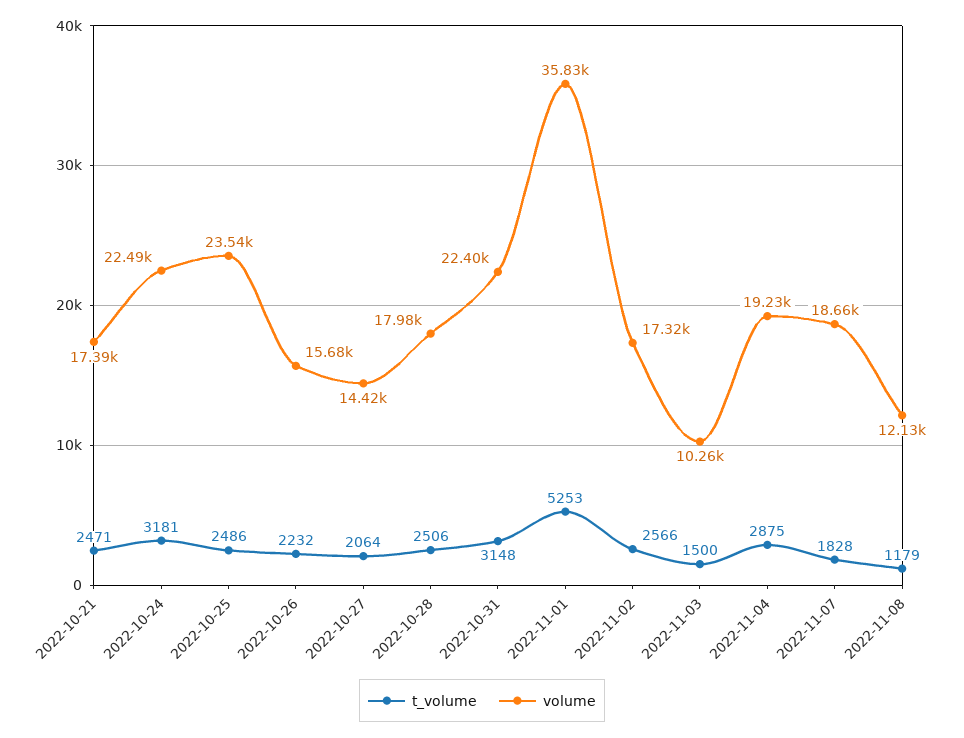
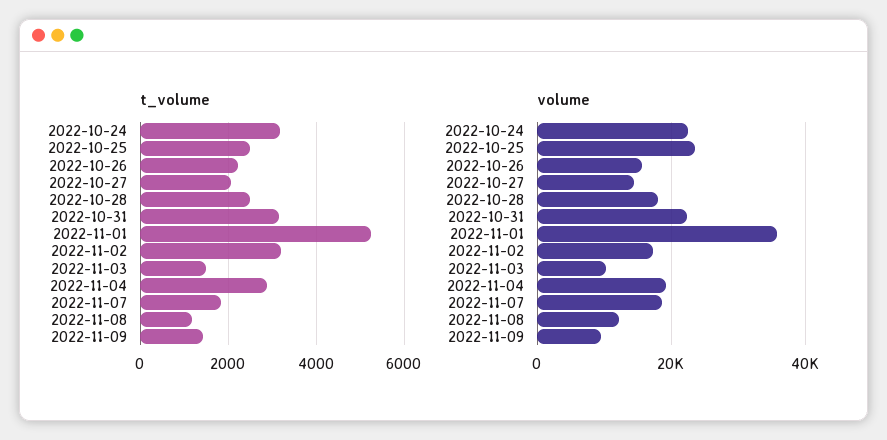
t_volume, 2022-10-21: 2471 -> none
volume, 2022-10-21: 17390 -> none
t_volume, 2022-11-02: 2566 -> 3200
t_volume, 2022-11-09: none -> 1400
volume, 2022-11-09: none -> 10000

